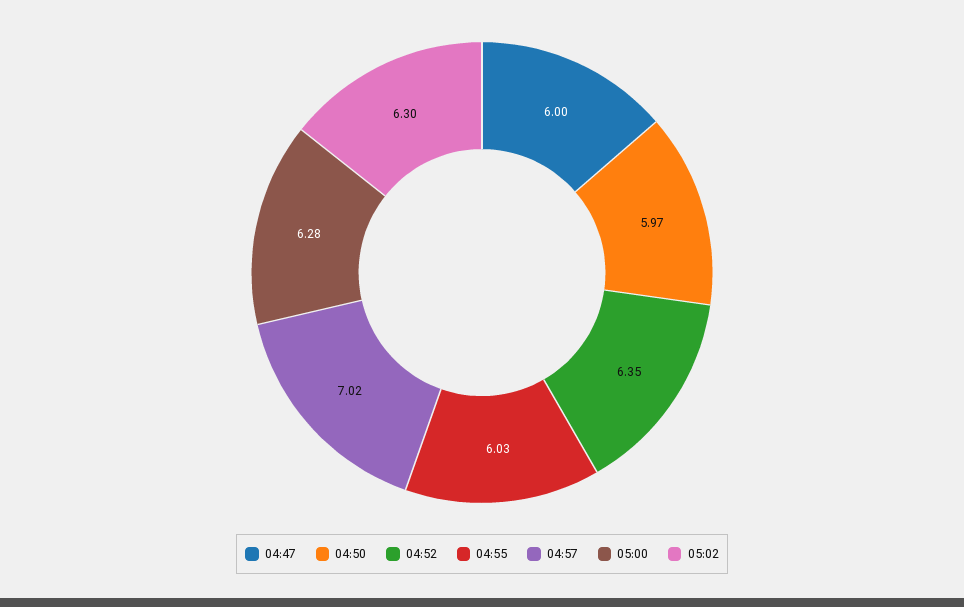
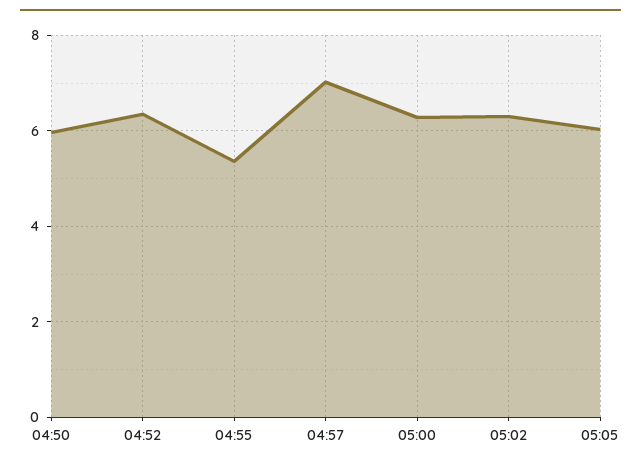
04:47: 6 -> none
04:55: 6.03 -> 5.4
05:05: none -> 6

